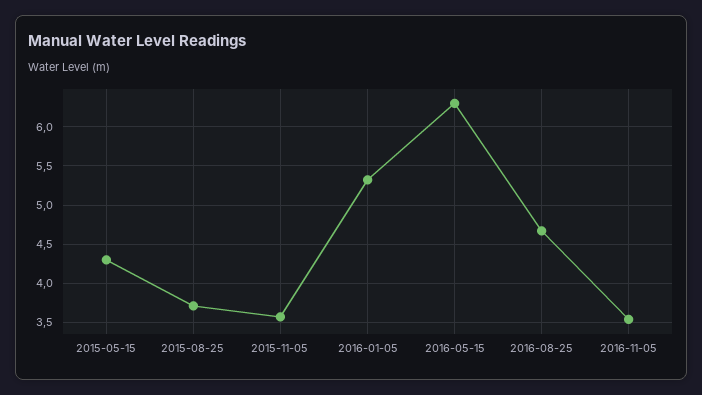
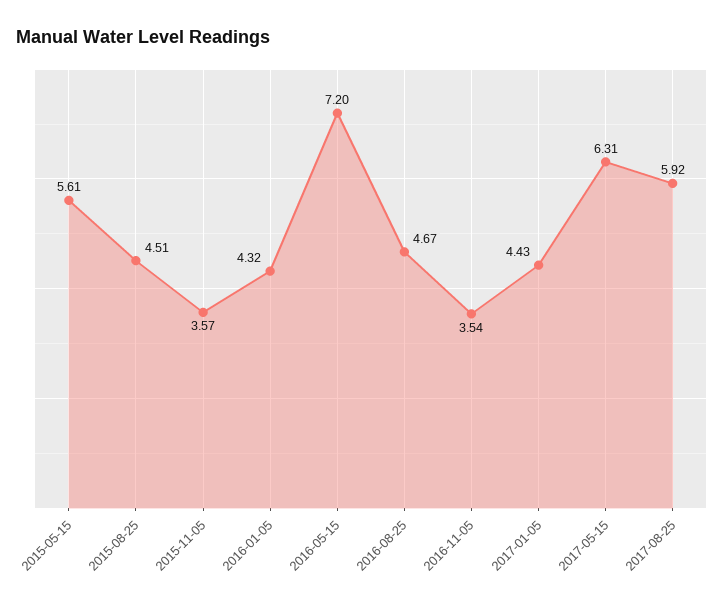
2015-05-15: 4.3 -> 5.61
2015-08-25: 3.7 -> 4.51
2016-01-05: 5.3 -> 4.32
2016-05-15: 6.3 -> 7.2
2017-01-05: none -> 4.43
2017-05-15: none -> 6.31
2017-08-25: none -> 5.92

